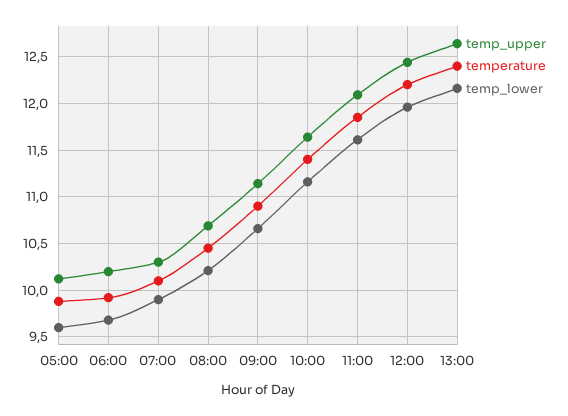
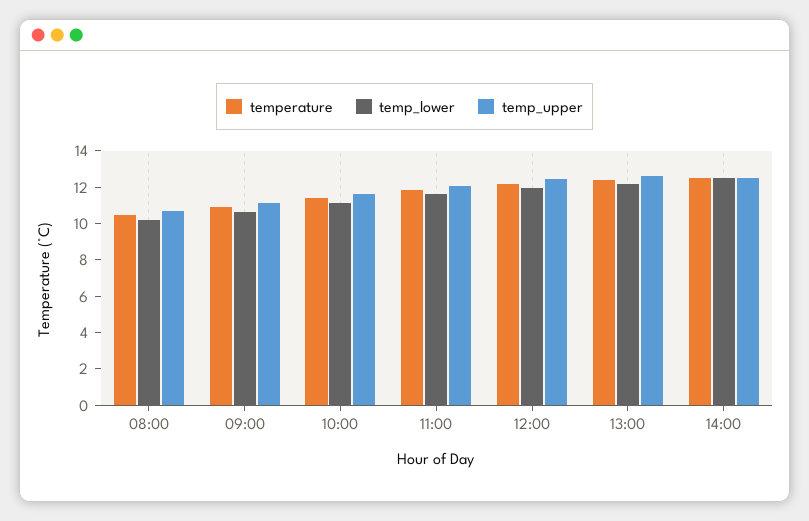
temp_upper, 05:00: 10.1 -> none
temperature, 05:00: 9.9 -> none
temp_lower, 05:00: 9.6 -> none
temp_upper, 06:00: 10.2 -> none
temperature, 06:00: 9.9 -> none
temp_lower, 06:00: 9.7 -> none
temp_upper, 07:00: 10.3 -> none
temperature, 07:00: 10.1 -> none
temp_lower, 07:00: 9.9 -> none
temperature, 14:00: none -> 12.5
temp_lower, 14:00: none -> 12.5
temp_upper, 14:00: none -> 12.5

